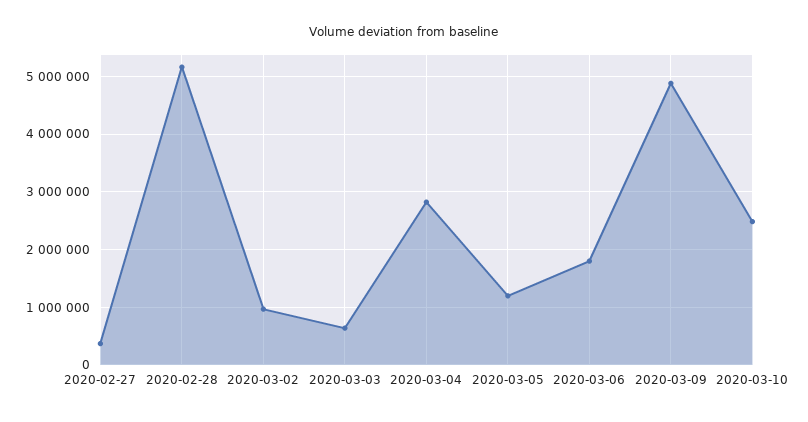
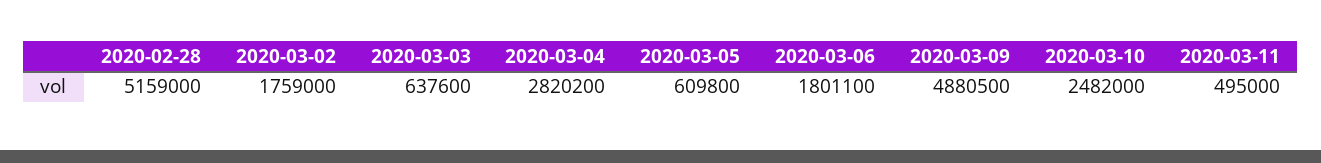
2020-02-27: 400000 -> none
2020-03-02: 1000000 -> 1759000
2020-03-05: 1200000 -> 609800
2020-03-11: none -> 495000

